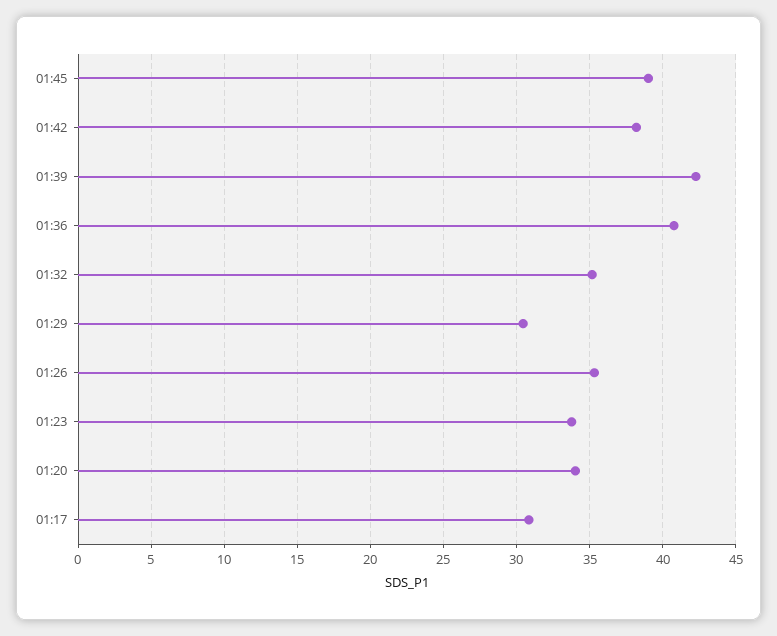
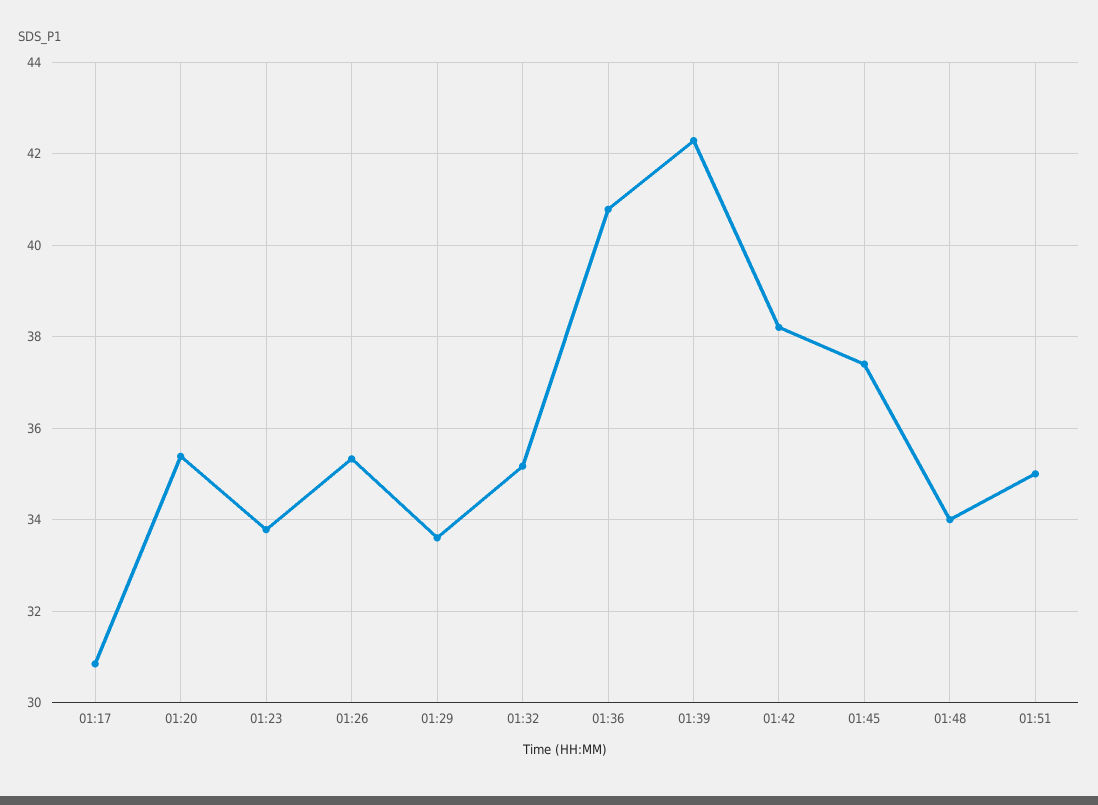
01:45: 39 -> 37.4
01:29: 30.5 -> 33.6
01:20: 34 -> 35.4
01:48: none -> 34
01:51: none -> 35

